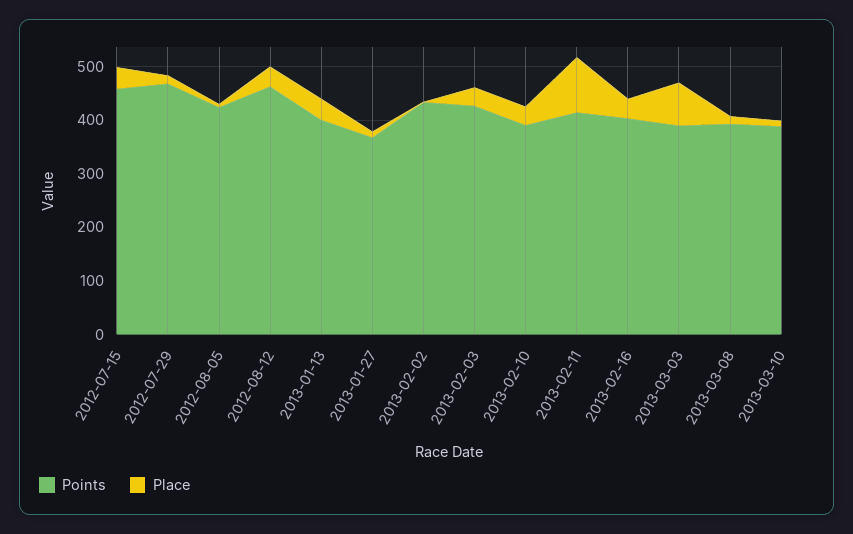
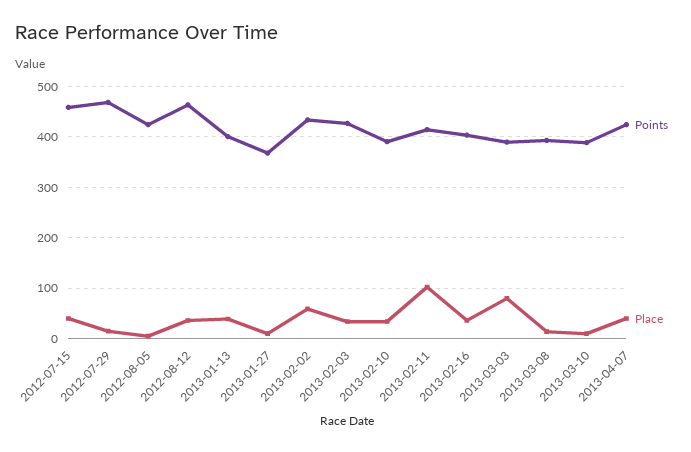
Place, 2013-02-02: 0 -> 60
Points, 2013-04-07: none -> 420
Place, 2013-04-07: none -> 40

